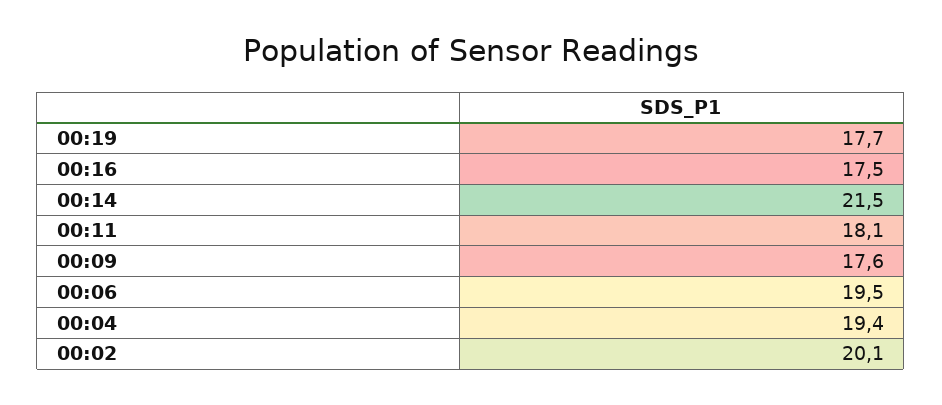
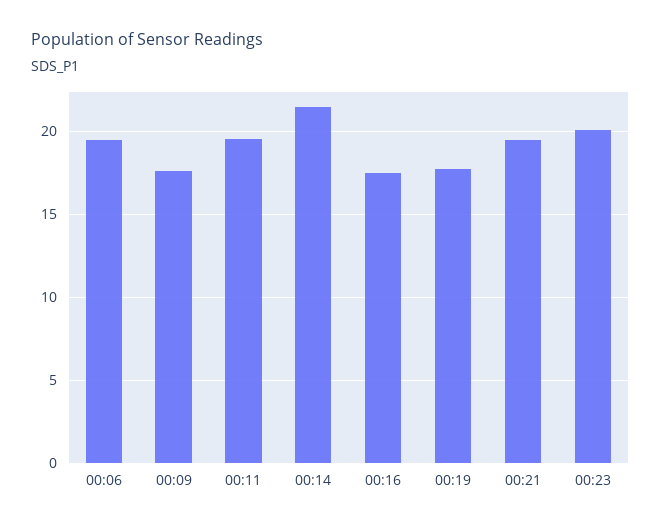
00:11: 18.1 -> 19.5
00:04: 19.4 -> none
00:02: 20.1 -> none
00:21: none -> 19.5
00:23: none -> 20

